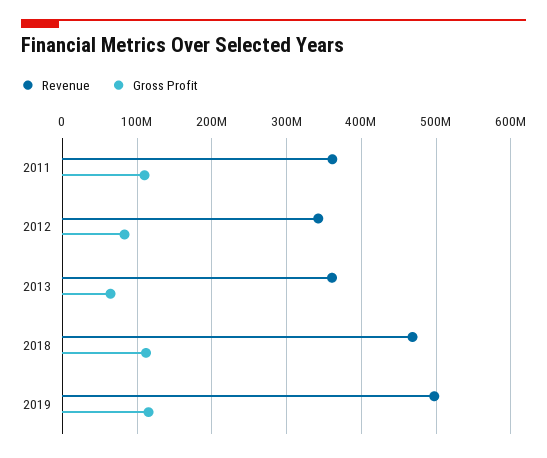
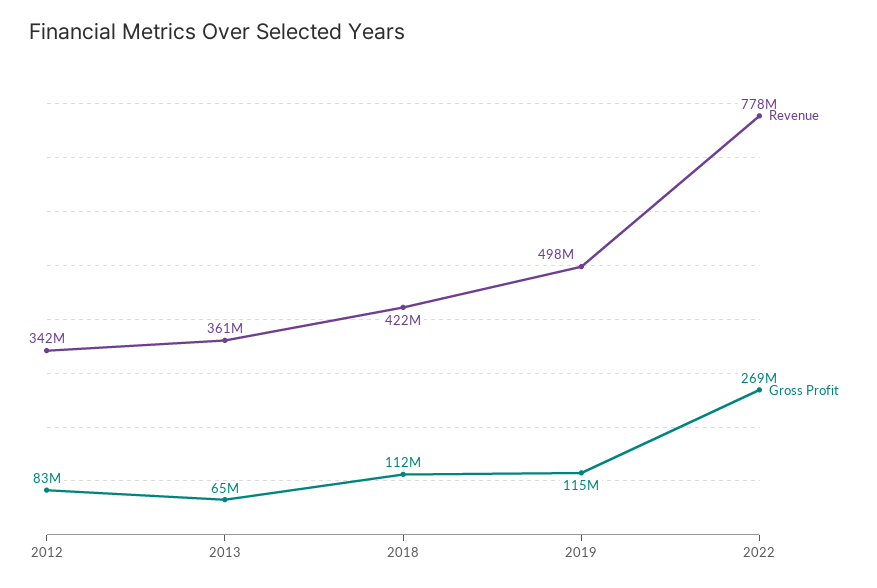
Revenue, 2011: 360000000 -> none
Gross Profit, 2011: 110000000 -> none
Revenue, 2018: 470000000 -> 422000000
Revenue, 2022: none -> 778000000
Gross Profit, 2022: none -> 269000000

